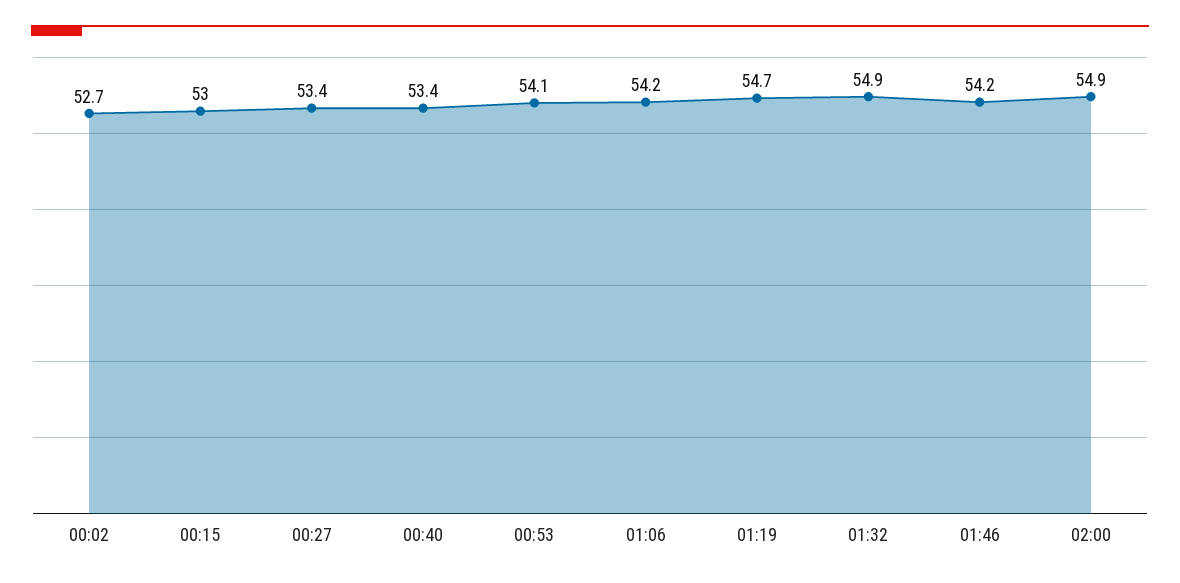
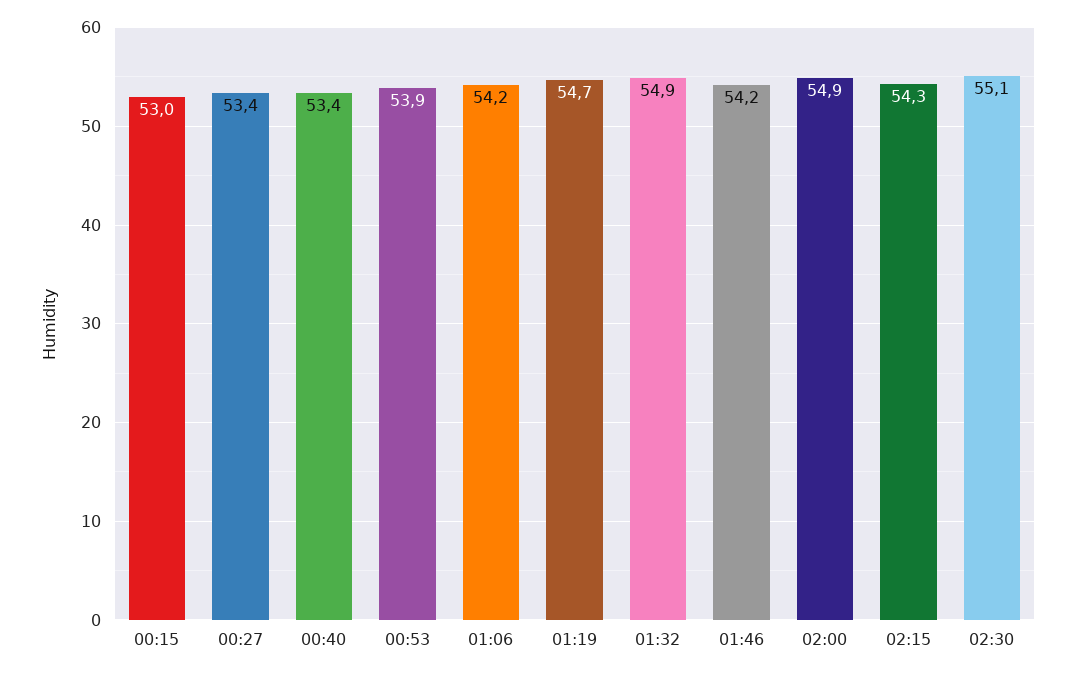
00:02: 52.7 -> none
00:53: 54.1 -> 53.9
02:15: none -> 54.3
02:30: none -> 55.1

